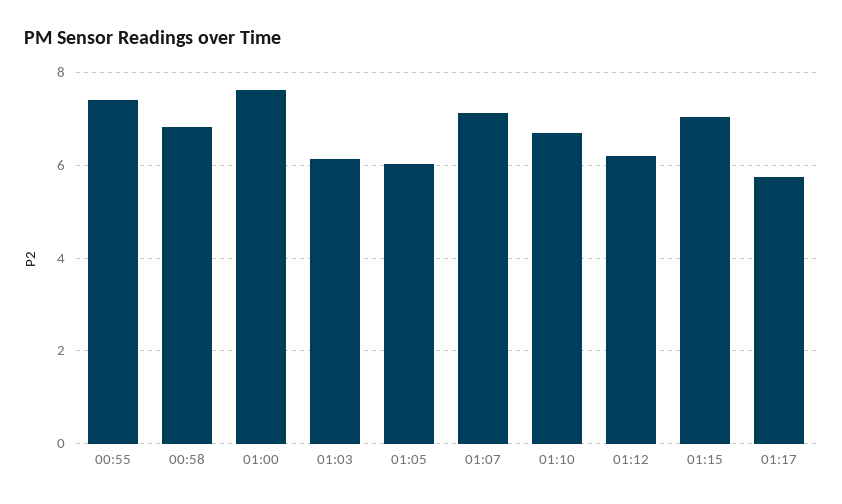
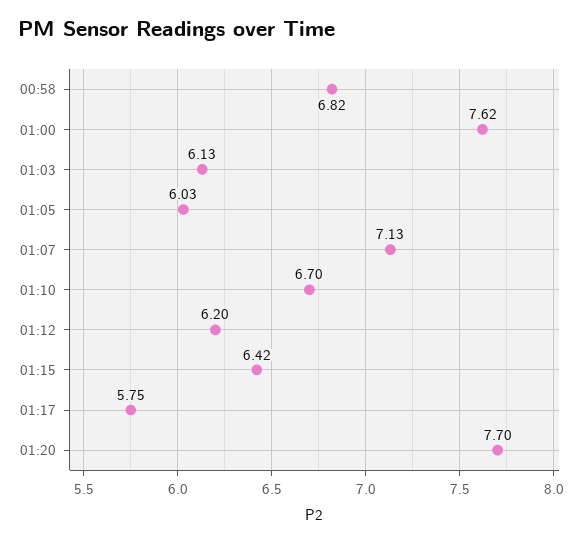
00:55: 7.4 -> none
01:15: 7 -> 6.42
01:20: none -> 7.7

